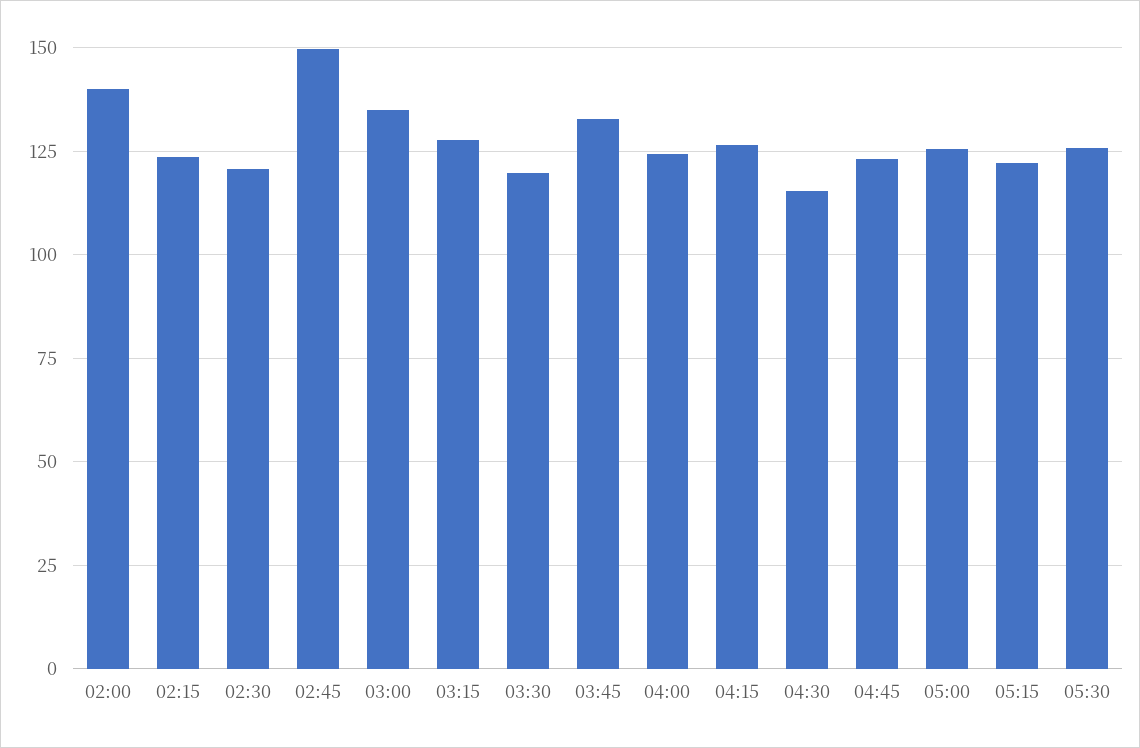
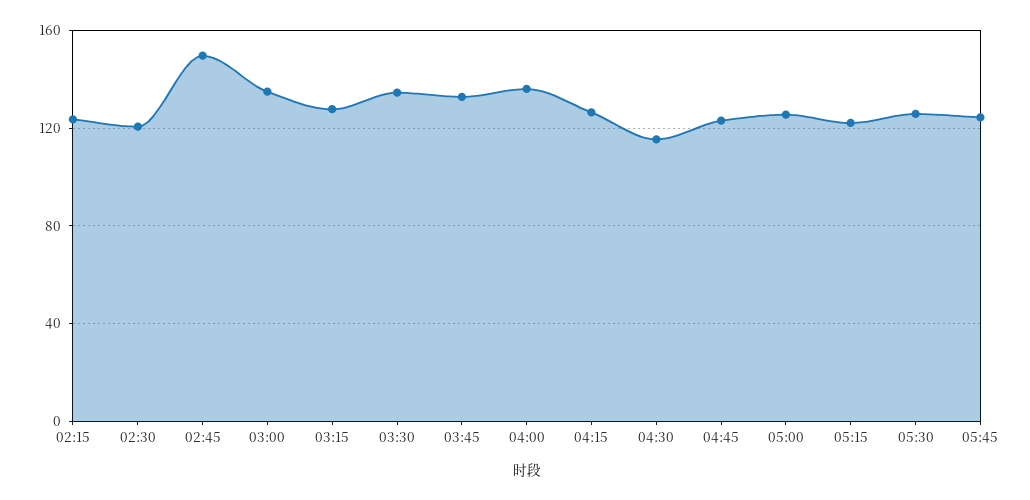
02:00: 140 -> none
03:30: 120 -> 135
04:00: 125 -> 135
05:45: none -> 125

